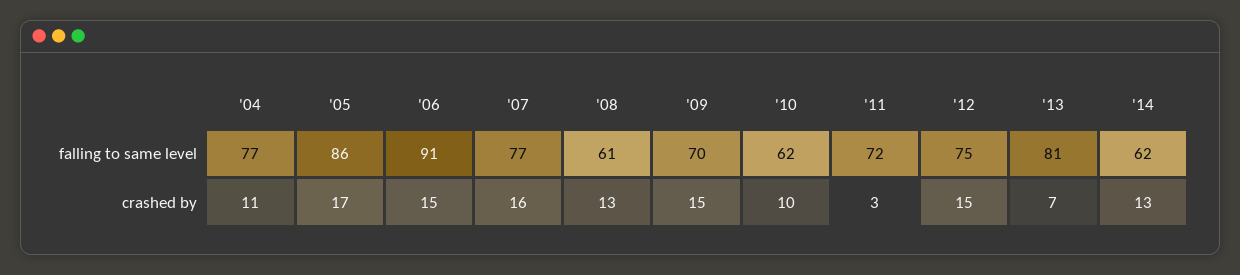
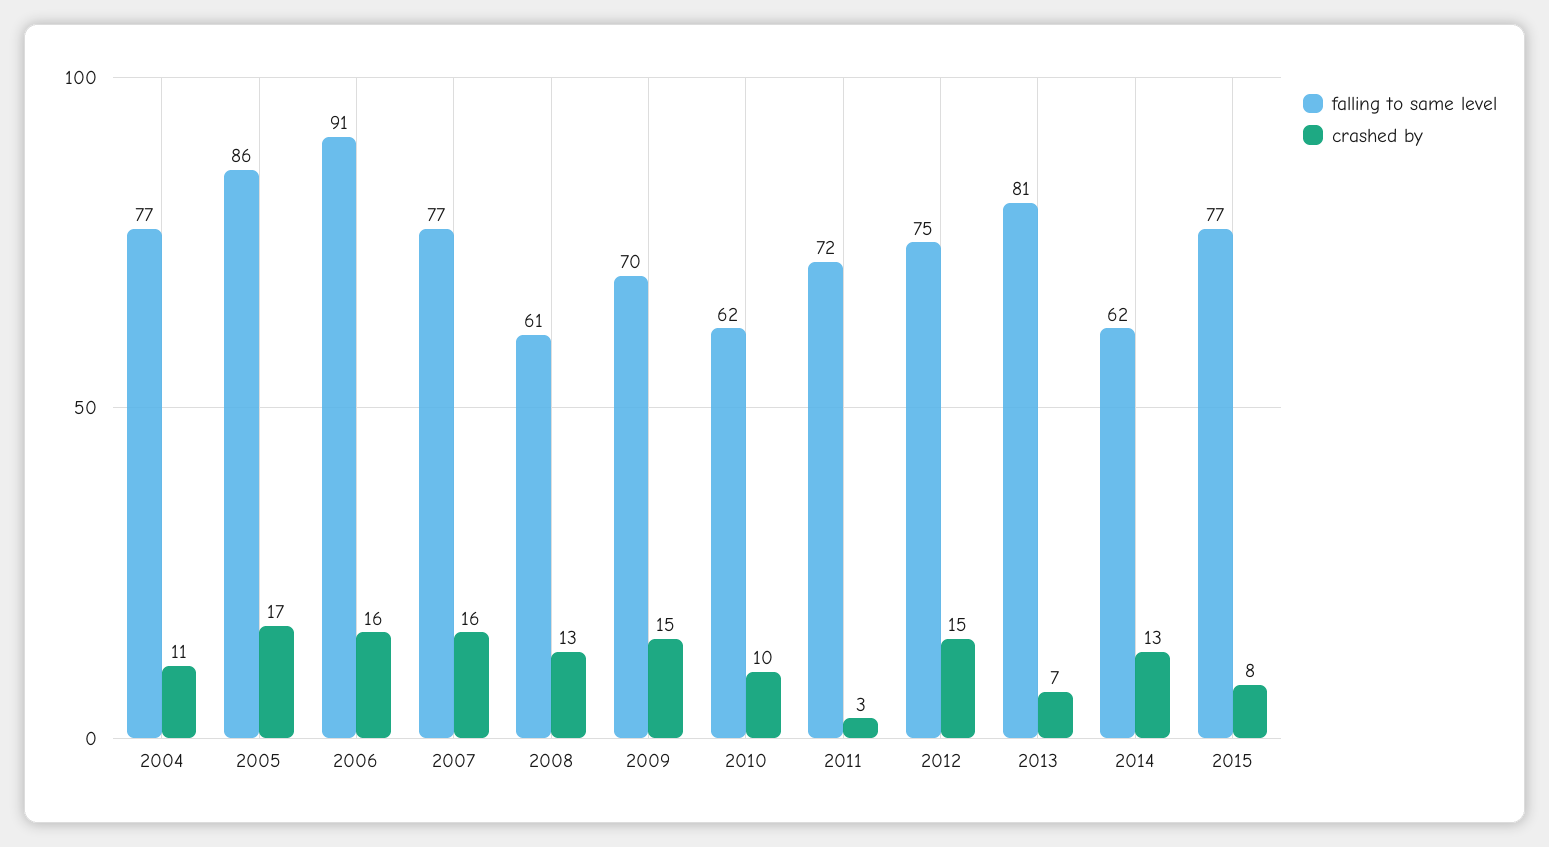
crashed by, '06: 15 -> 16
falling to same level, 2015: none -> 77
crashed by, 2015: none -> 8

